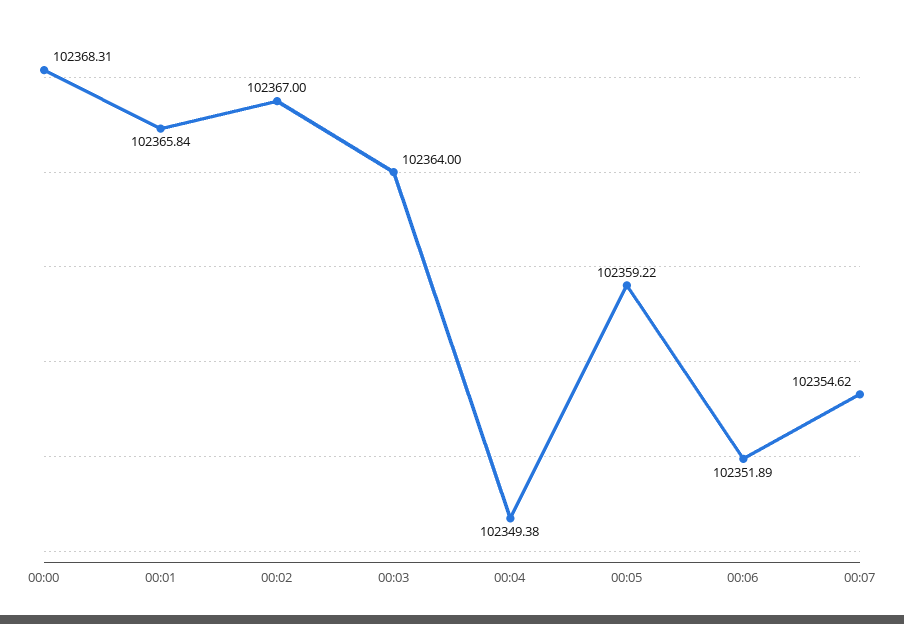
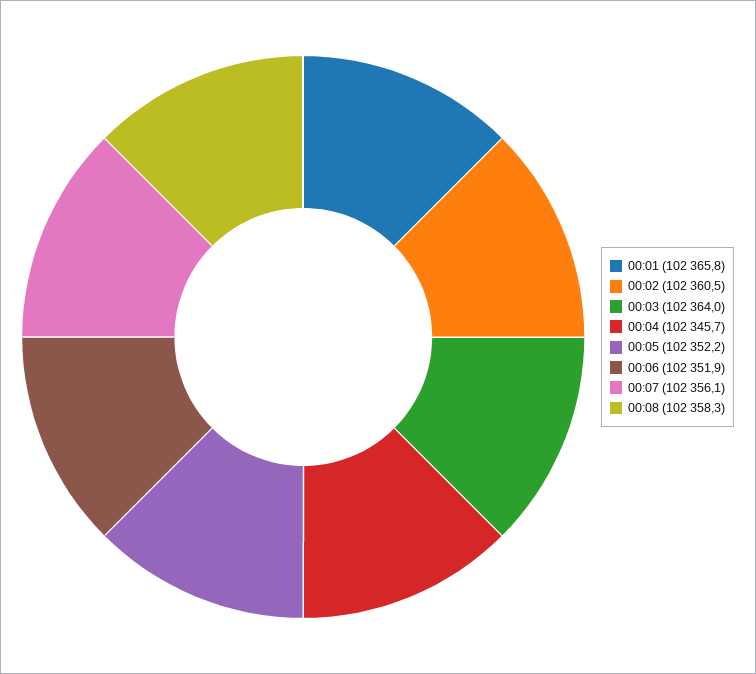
00:00: 102368.31 -> none
00:02: 102367 -> 102360.5
00:04: 102349.38 -> 102345.7
00:05: 102359.22 -> 102352.2
00:07: 102354.62 -> 102356.1
00:08: none -> 102358.3

